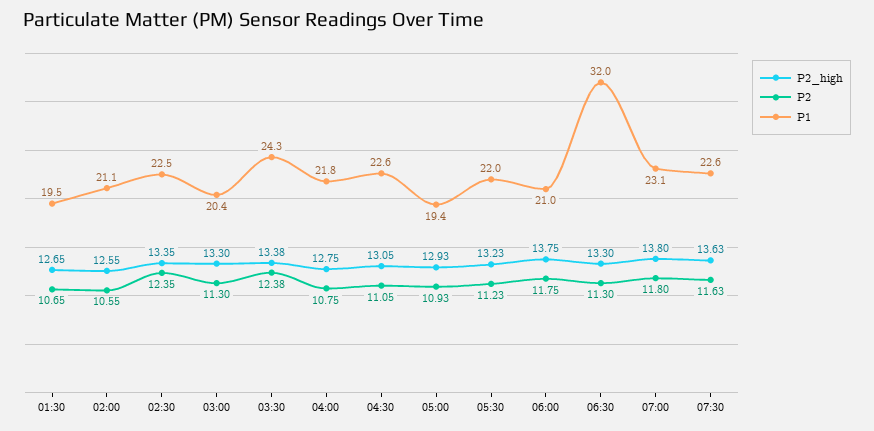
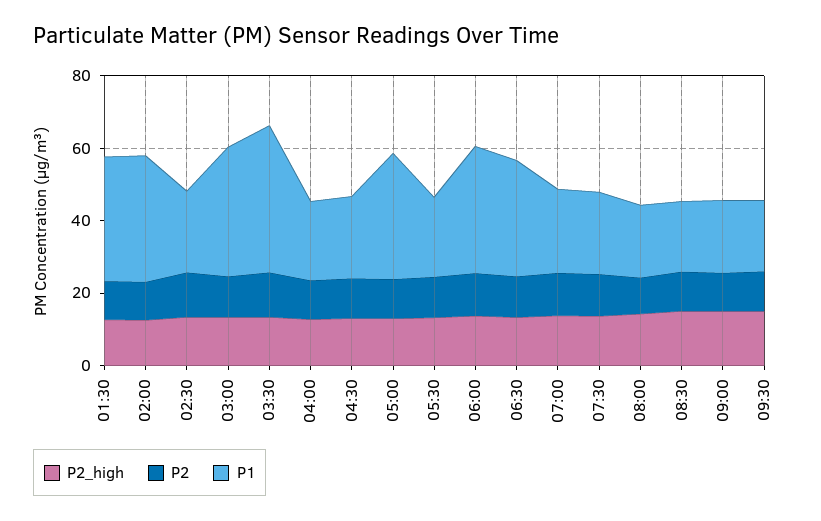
P1, 01:30: 19.5 -> 35
P1, 02:00: 21.1 -> 35
P1, 03:00: 20.4 -> 35
P1, 03:30: 24.3 -> 40
P1, 05:00: 19.4 -> 35
P1, 06:00: 21 -> 35
P2_high, 08:00: none -> 15
P2, 08:00: none -> 10
P1, 08:00: none -> 20
P2_high, 08:30: none -> 15
P2, 08:30: none -> 10
P1, 08:30: none -> 20
P2_high, 09:00: none -> 15
P2, 09:00: none -> 10
P1, 09:00: none -> 20
P2_high, 09:30: none -> 15
P2, 09:30: none -> 10
P1, 09:30: none -> 20

